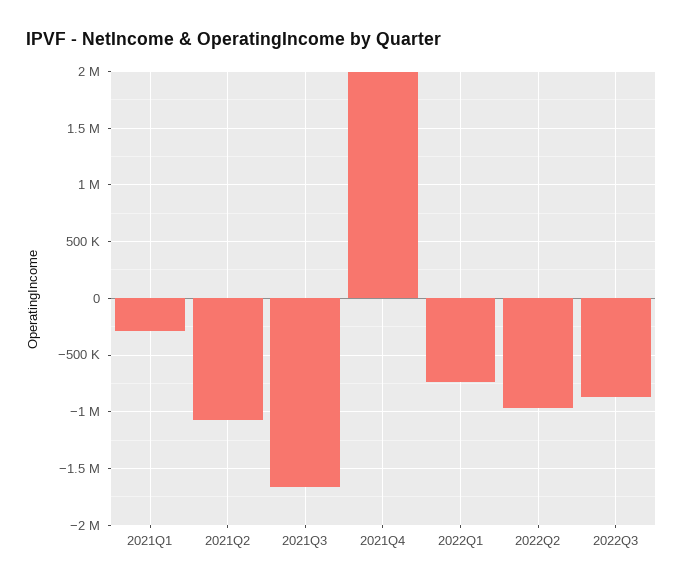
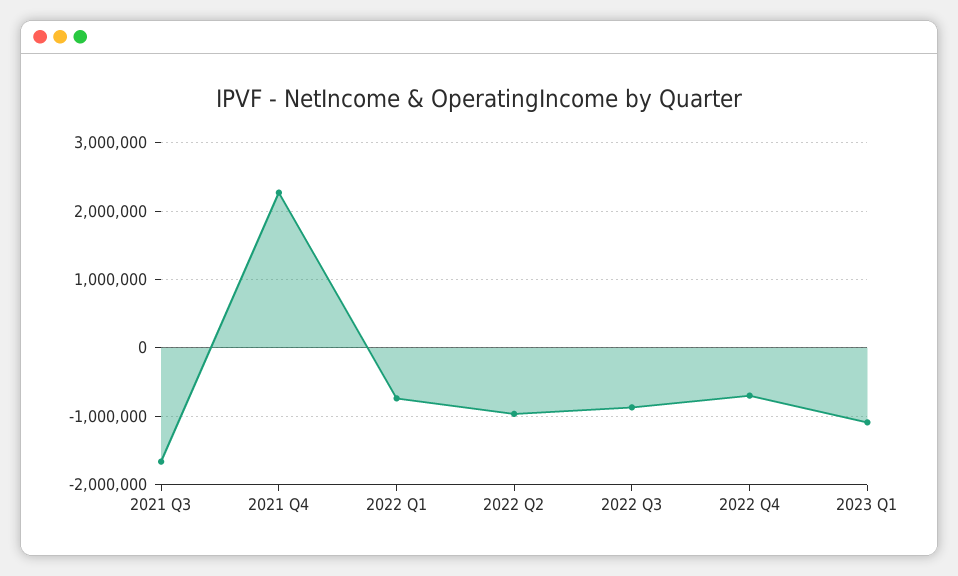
2021Q1: -300000 -> none
2021Q2: -1100000 -> none
2021Q4: 2000000 -> 2300000
2022 Q4: none -> -700000
2023 Q1: none -> -1100000

